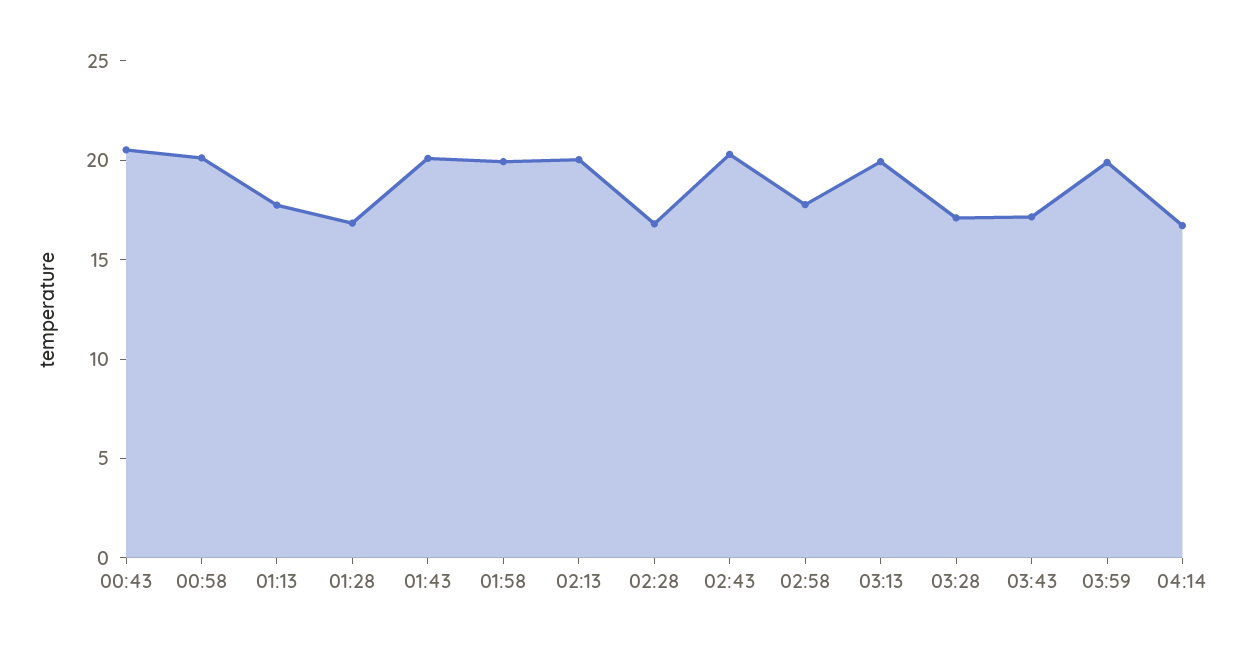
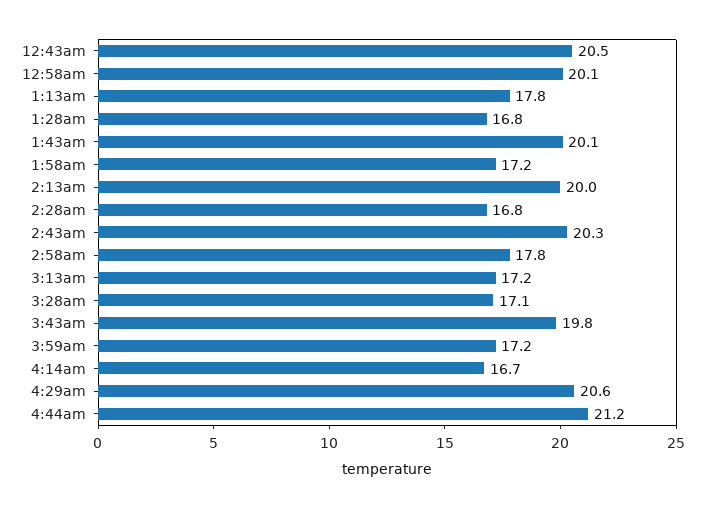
01:58: 20 -> 17.2
03:13: 20 -> 17.2
03:43: 17 -> 19.8
03:59: 20 -> 17.2
4:29am: none -> 20.6
4:44am: none -> 21.2

